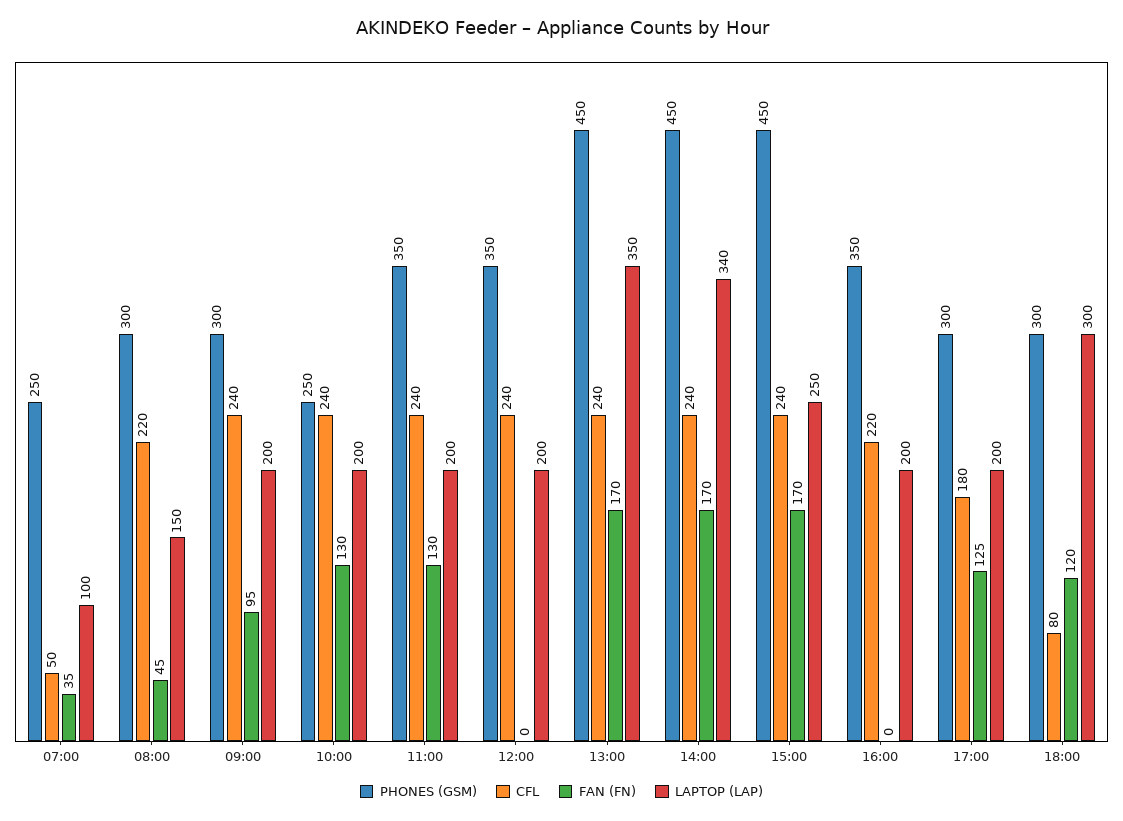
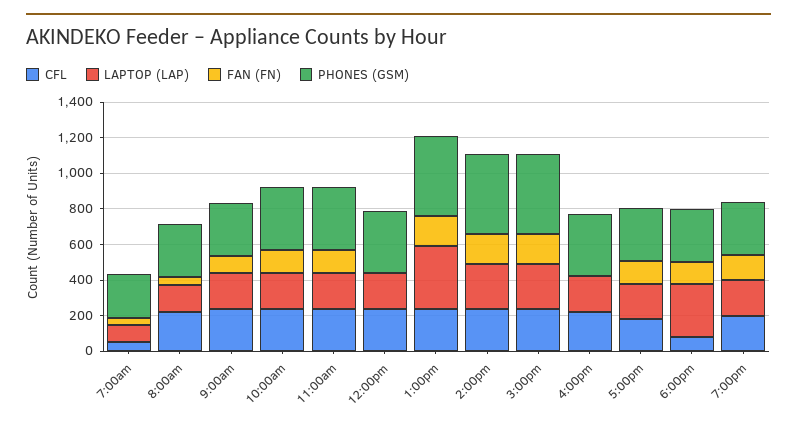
PHONES (GSM), 10:00: 250 -> 350
LAPTOP (LAP), 14:00: 340 -> 250
CFL, 7:00pm: none -> 200
LAPTOP (LAP), 7:00pm: none -> 200
FAN (FN), 7:00pm: none -> 150
PHONES (GSM), 7:00pm: none -> 300

